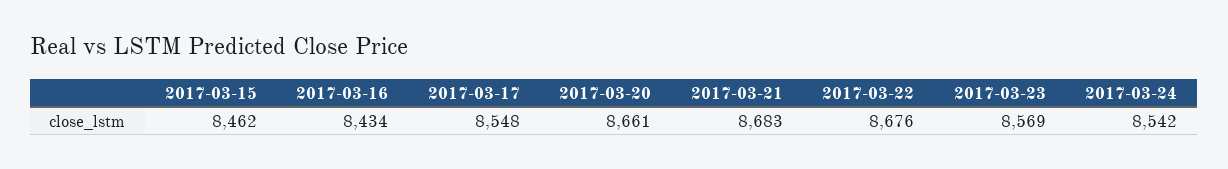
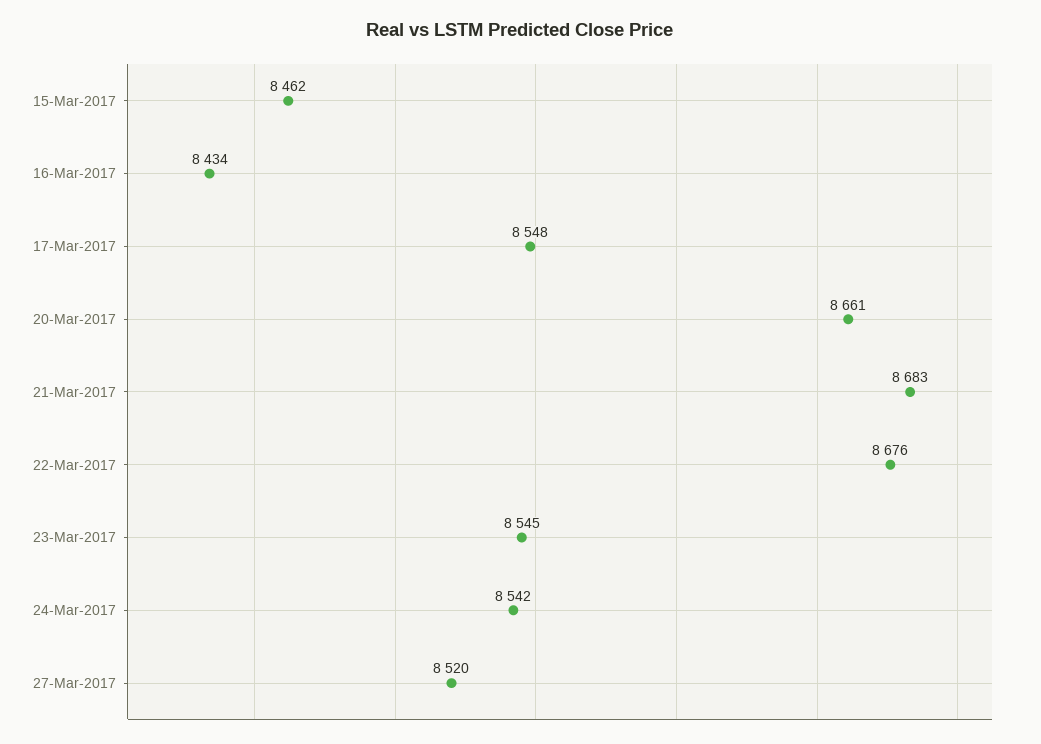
2017-03-23: 8569 -> 8545
27-Mar-2017: none -> 8520

